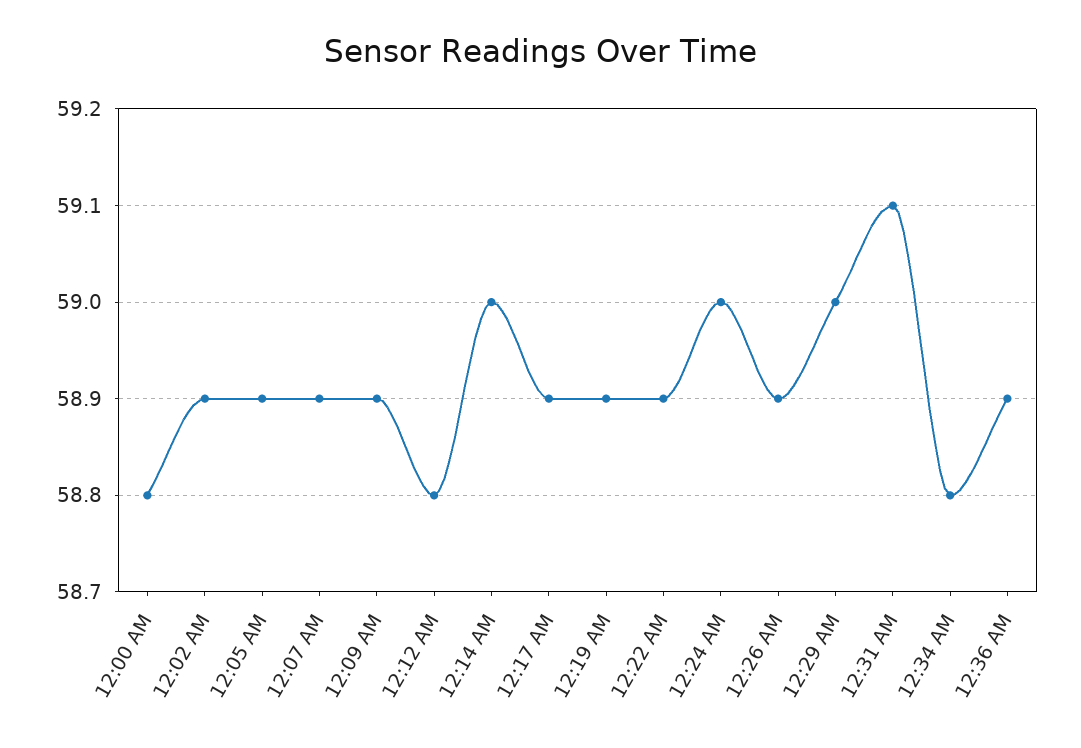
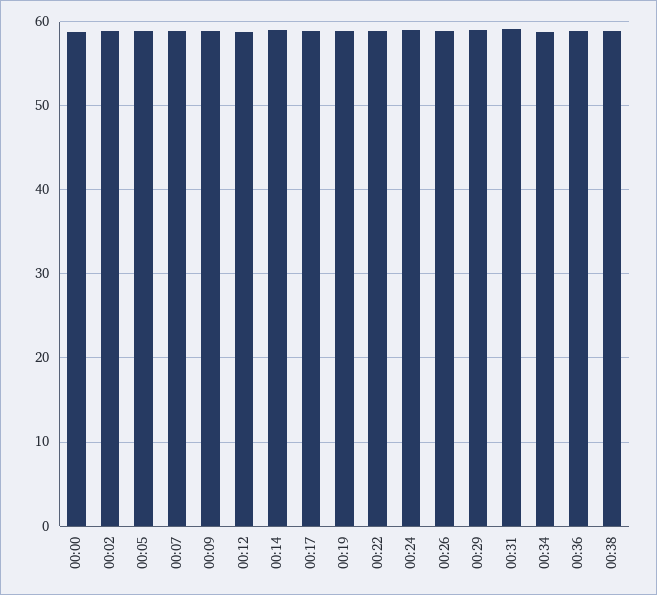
00:38: none -> 59

